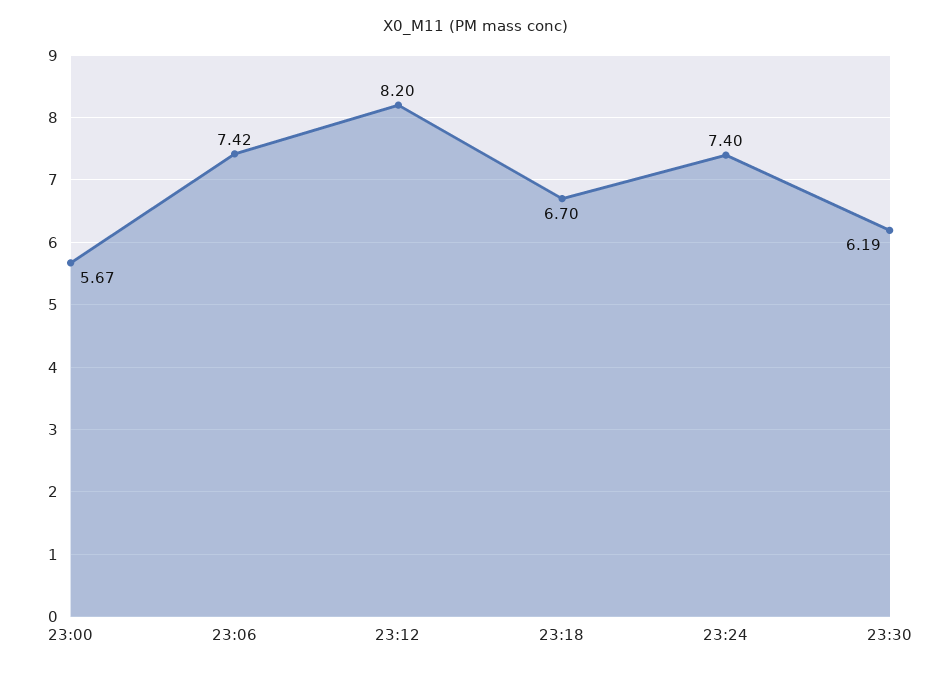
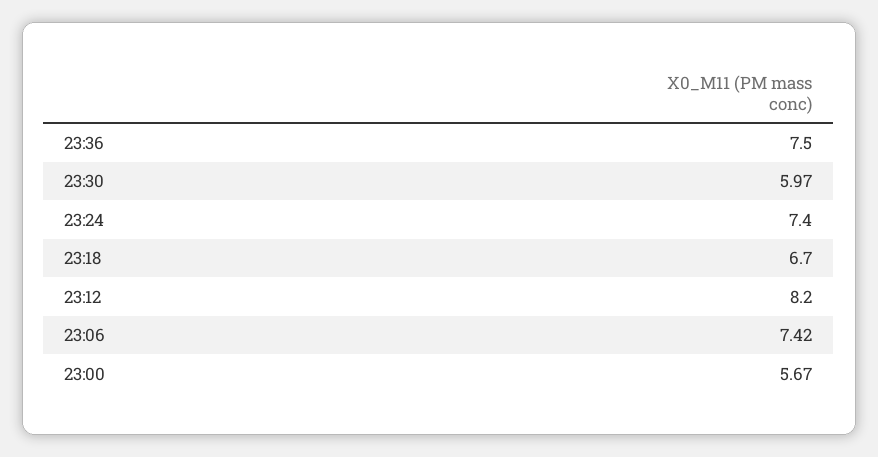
23:30: 6.19 -> 5.97
23:36: none -> 7.5

